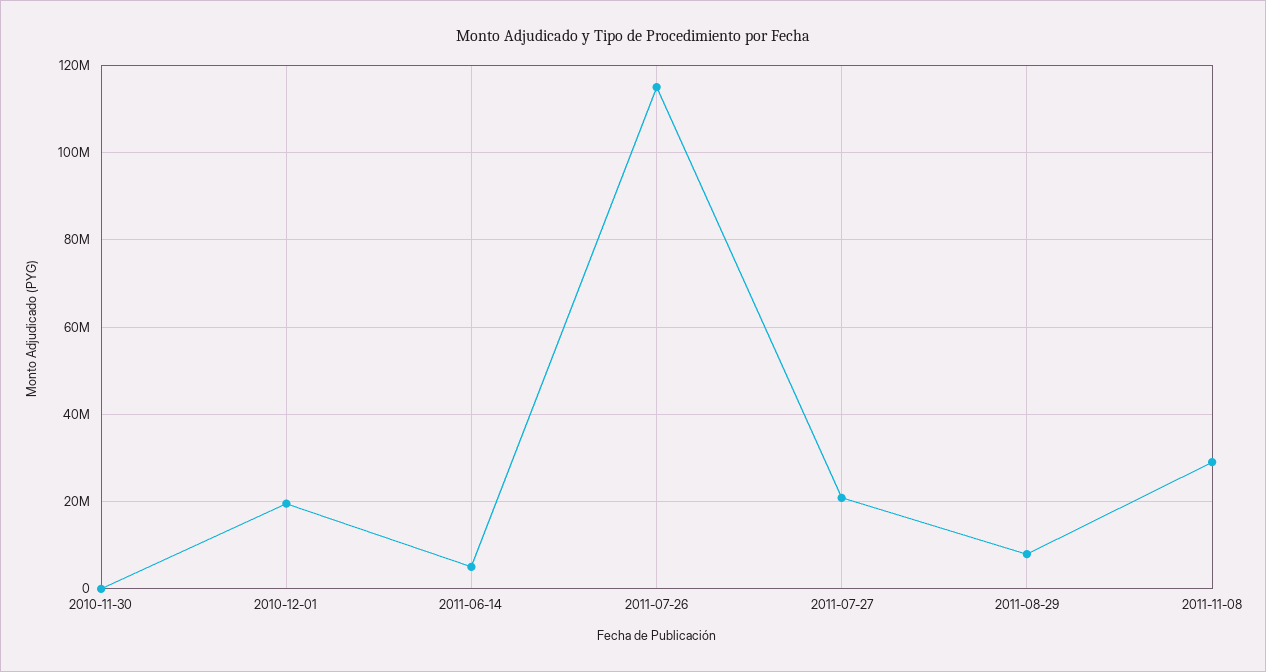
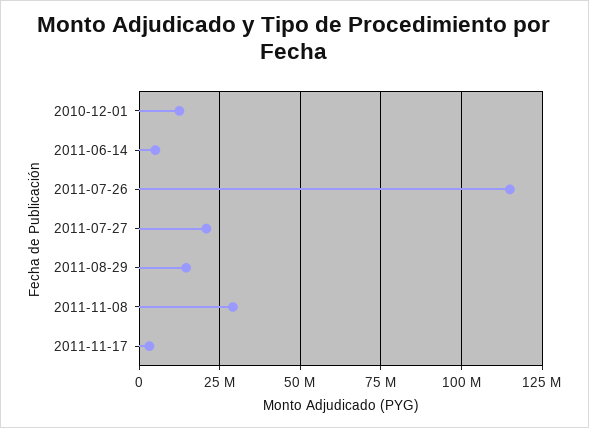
2010-11-30: 0 -> none
2010-12-01: 20000000 -> 12500000
2011-08-29: 8000000 -> 15000000
2011-11-17: none -> 2500000

